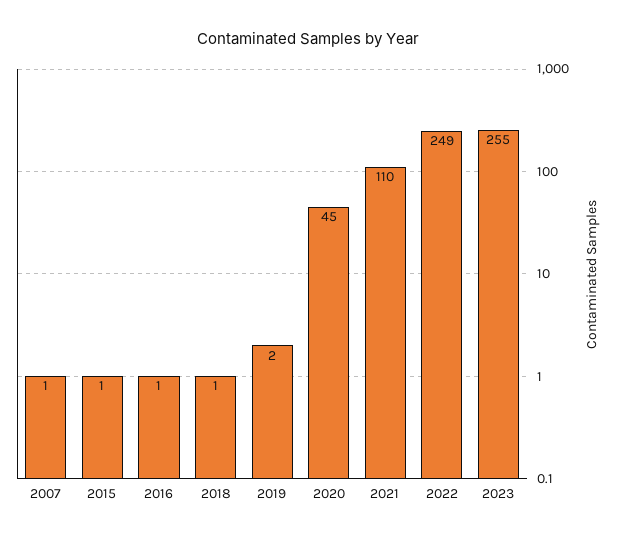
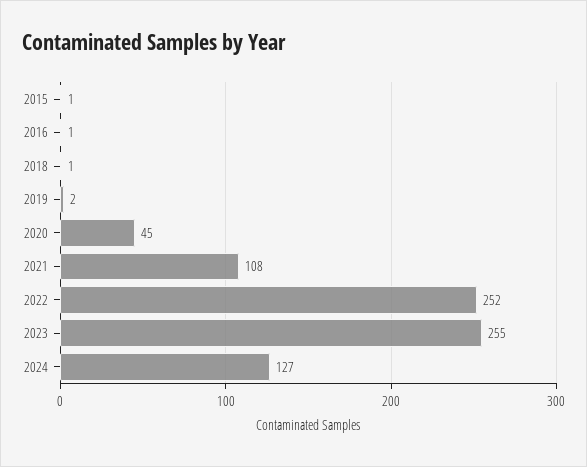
2007: 1 -> none
2021: 110 -> 108
2022: 249 -> 252
2024: none -> 127

